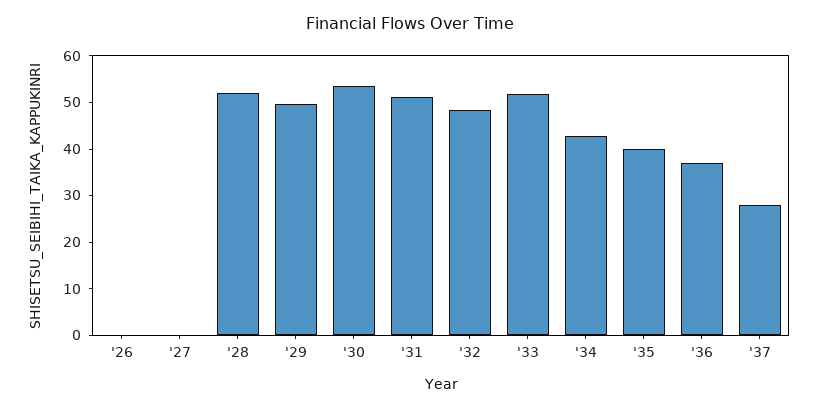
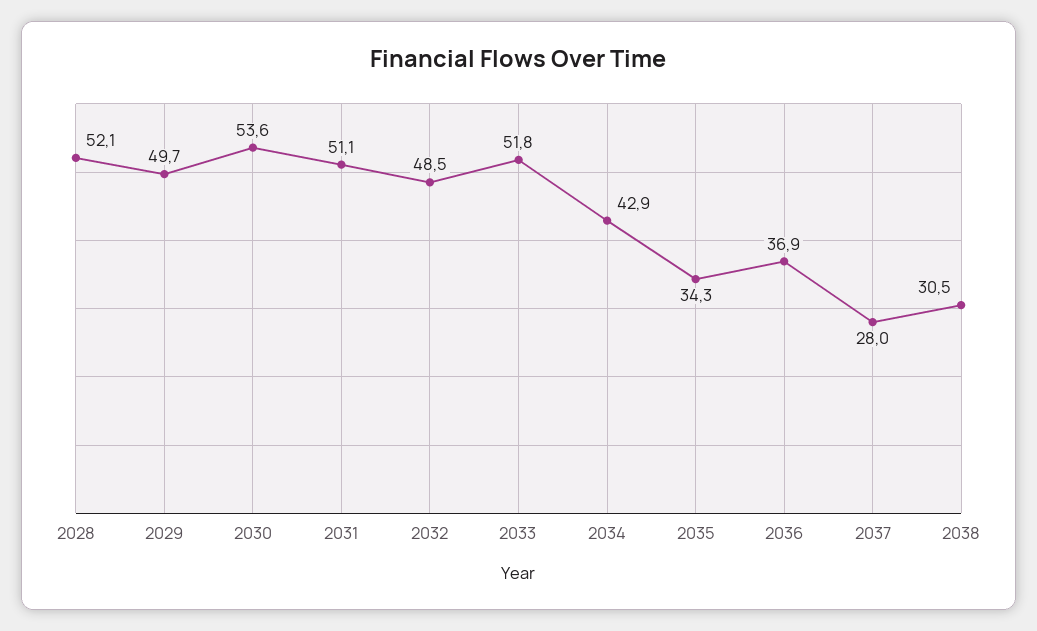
'26: 0 -> none
'27: 0 -> none
'35: 40 -> 34.3
2038: none -> 30.5

